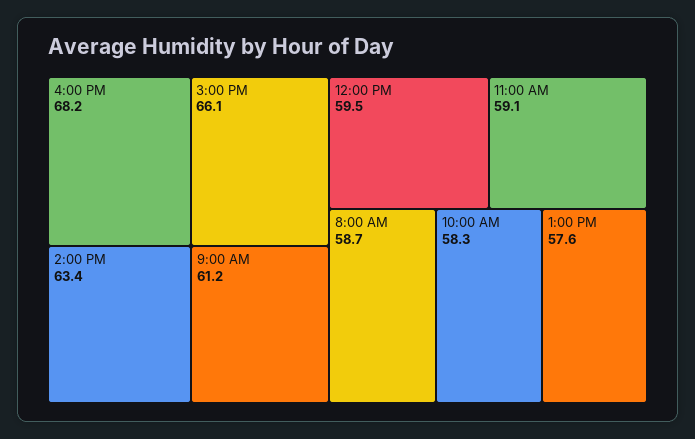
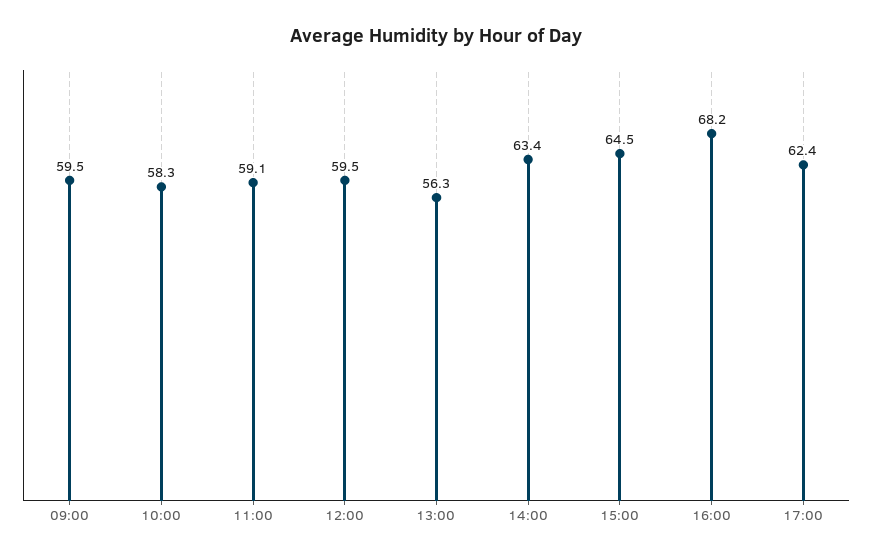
3:00 PM: 66.1 -> 64.5
9:00 AM: 61.2 -> 59.5
8:00 AM: 58.7 -> none
1:00 PM: 57.6 -> 56.3
17:00: none -> 62.4

